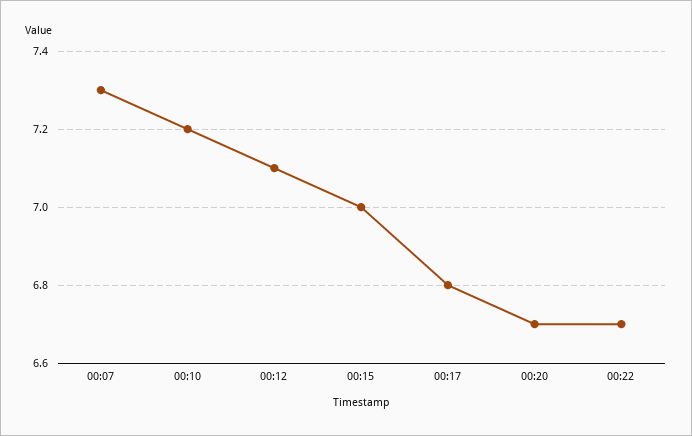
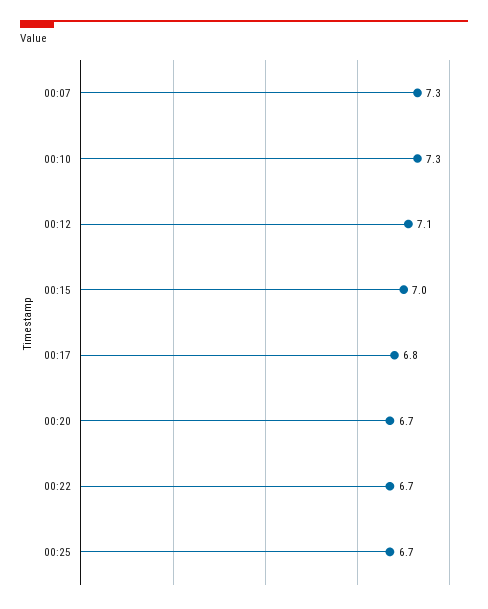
00:10: 7.2 -> 7.3
00:25: none -> 6.7

